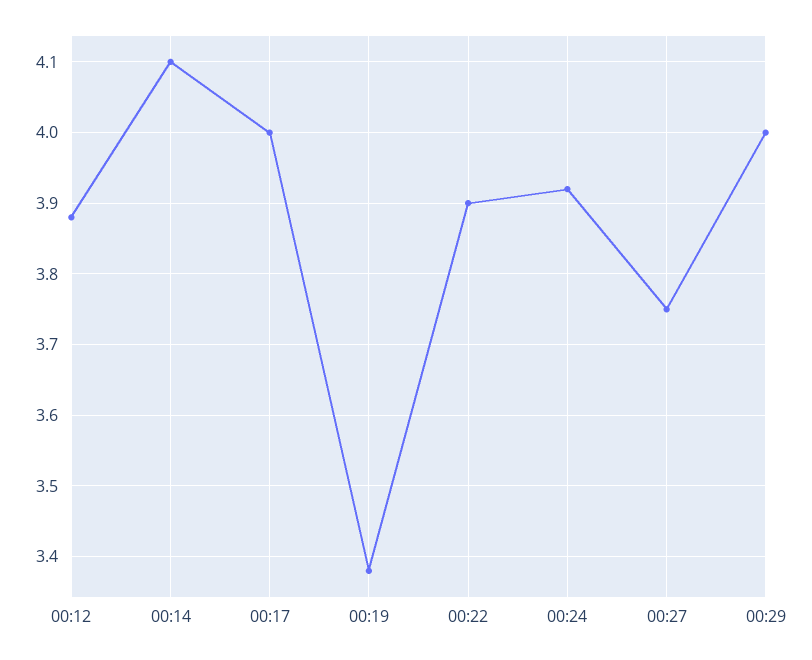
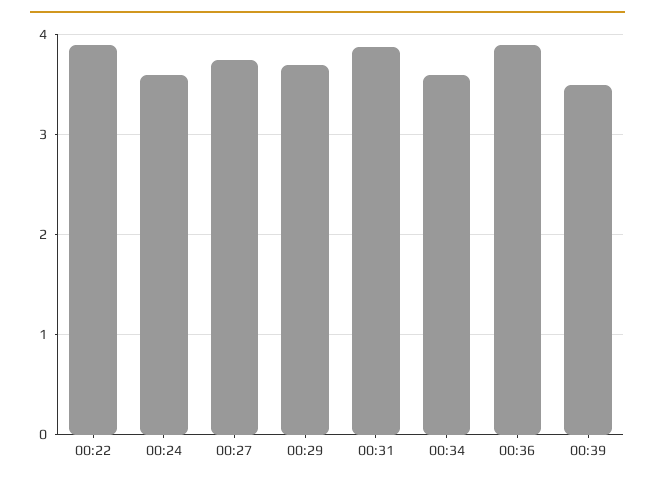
00:12: 3.88 -> none
00:14: 4.1 -> none
00:17: 4 -> none
00:19: 3.38 -> none
00:24: 3.92 -> 3.6
00:29: 4 -> 3.7
00:31: none -> 3.9
00:34: none -> 3.6
00:36: none -> 3.9
00:39: none -> 3.5

